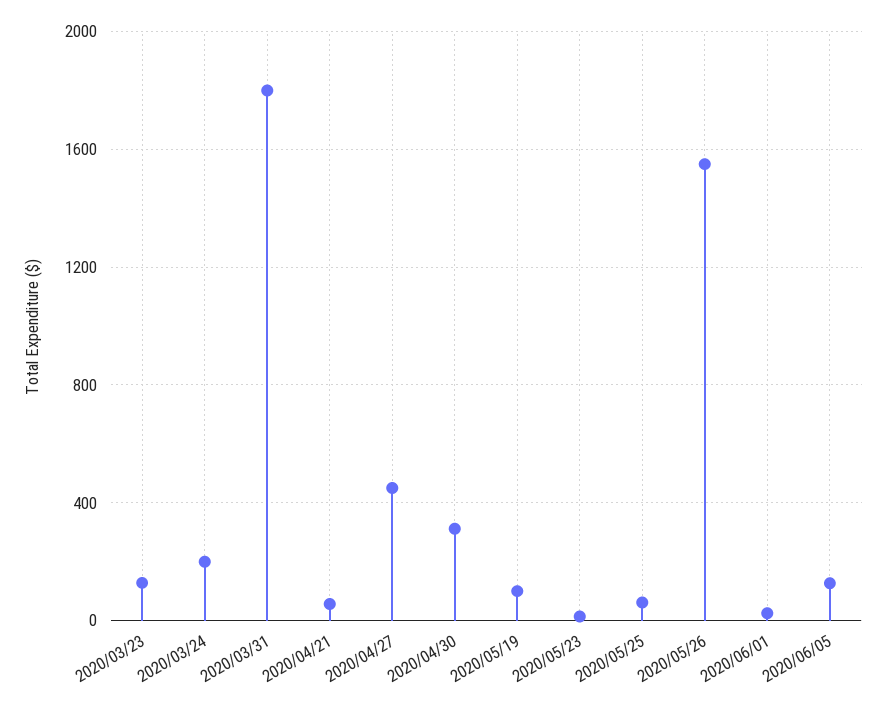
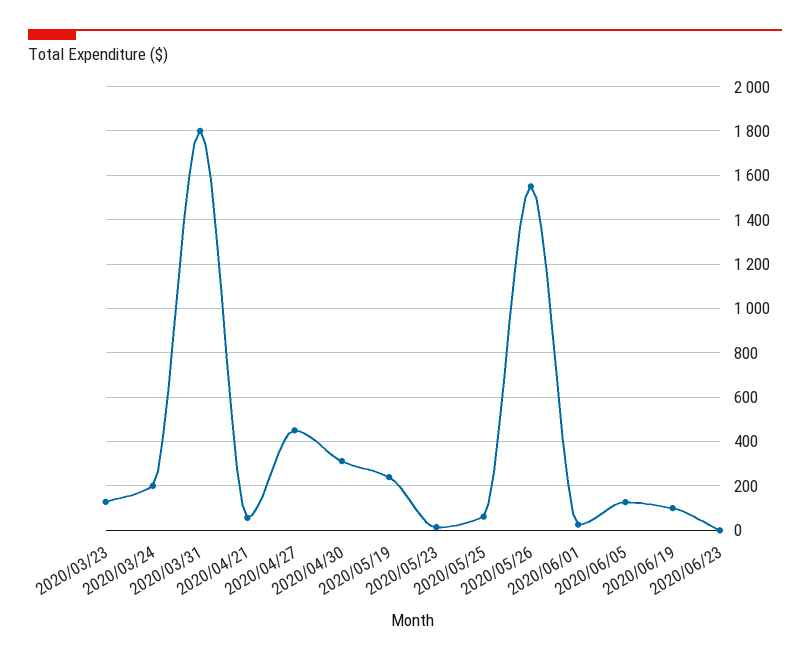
2020/05/19: 100 -> 250
2020/06/19: none -> 100
2020/06/23: none -> 0

